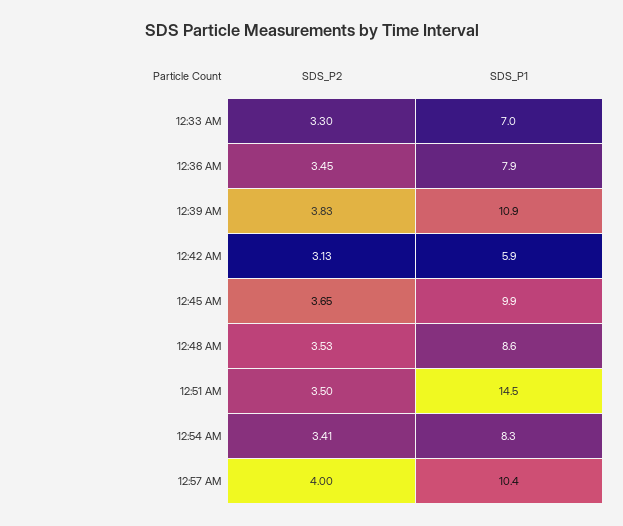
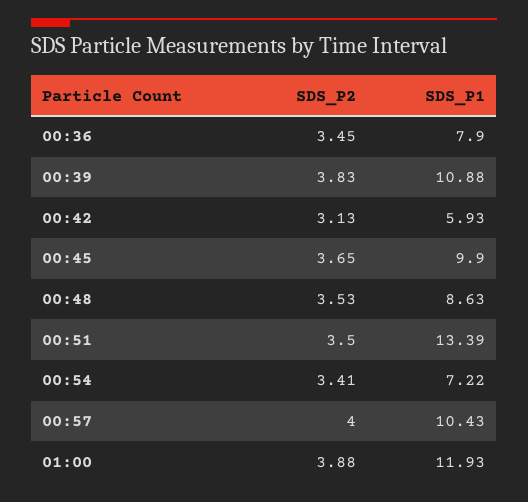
SDS_P2, 12:33 AM: 3.3 -> none
SDS_P1, 12:33 AM: 7 -> none
SDS_P1, 12:51 AM: 14.5 -> 13.39
SDS_P1, 12:54 AM: 8.3 -> 7.22
SDS_P2, 01:00: none -> 3.88
SDS_P1, 01:00: none -> 11.93

